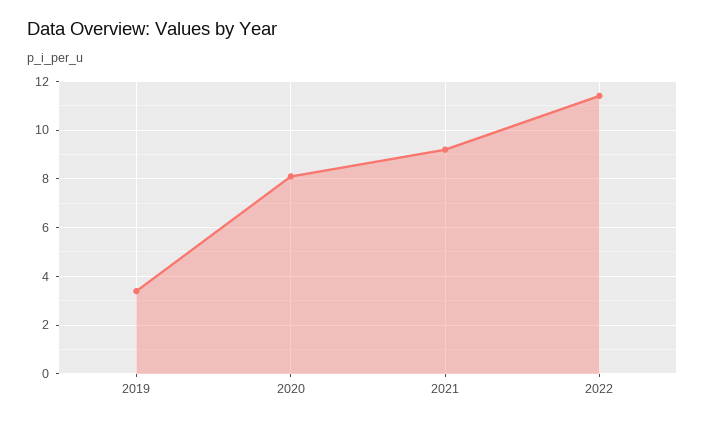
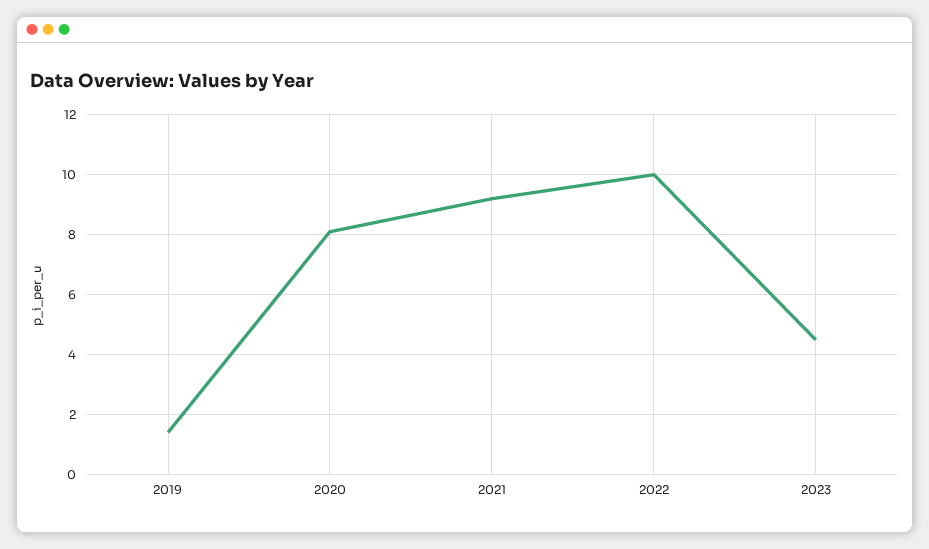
2019: 3.5 -> 1.5
2022: 11.5 -> 10
2023: none -> 4.5

